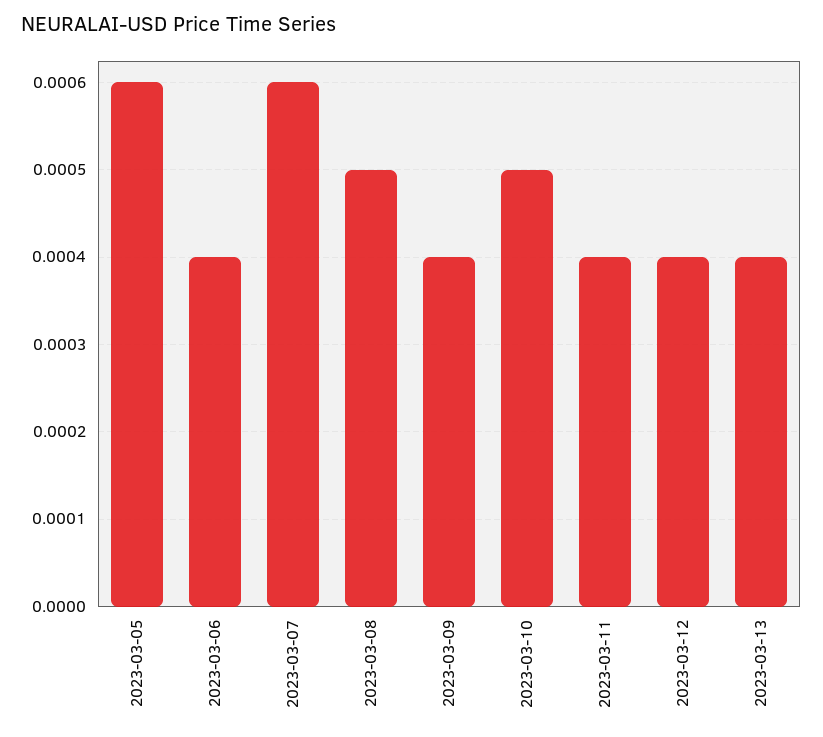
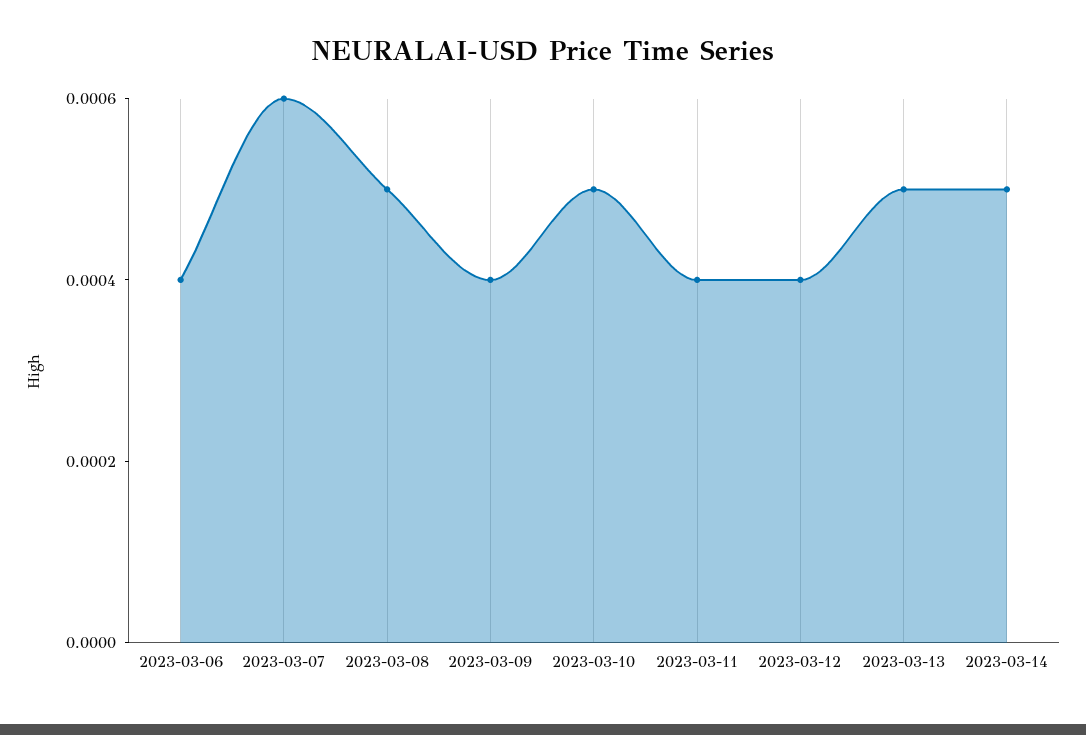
2023-03-05: 0.0006 -> none
2023-03-13: 0.0004 -> 0.0005
2023-03-14: none -> 0.0005

